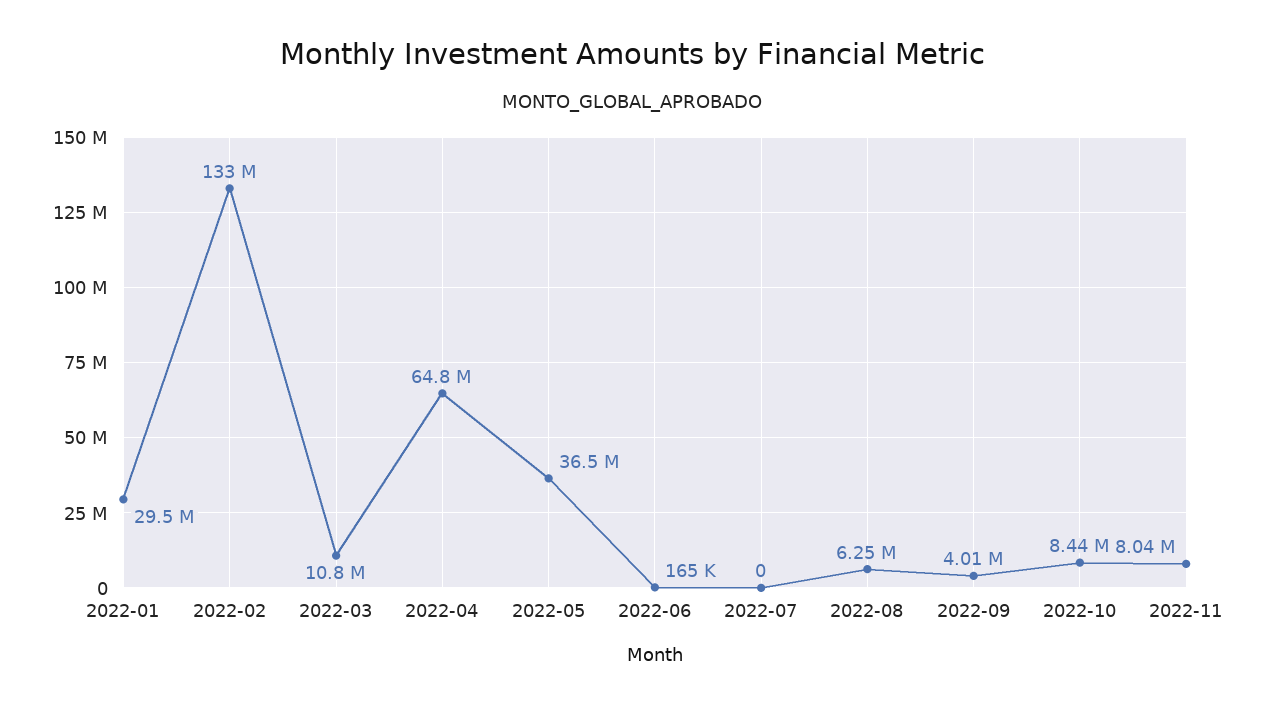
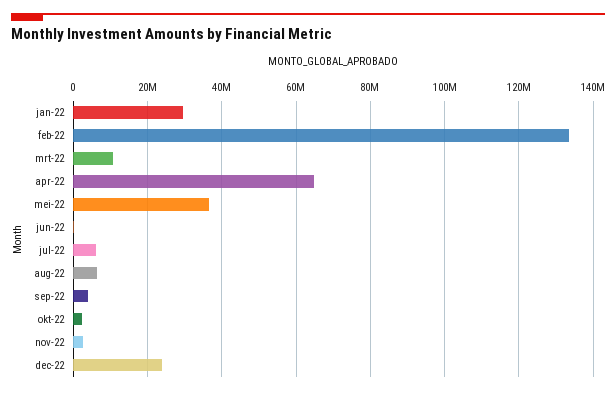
2022-07: 0 -> 6000000
2022-10: 8440000 -> 2000000
2022-11: 8040000 -> 2000000
dec-22: none -> 24000000

